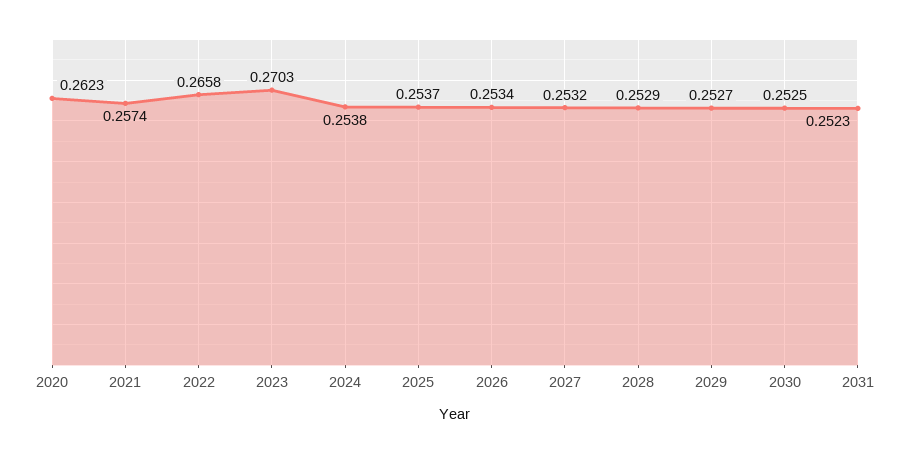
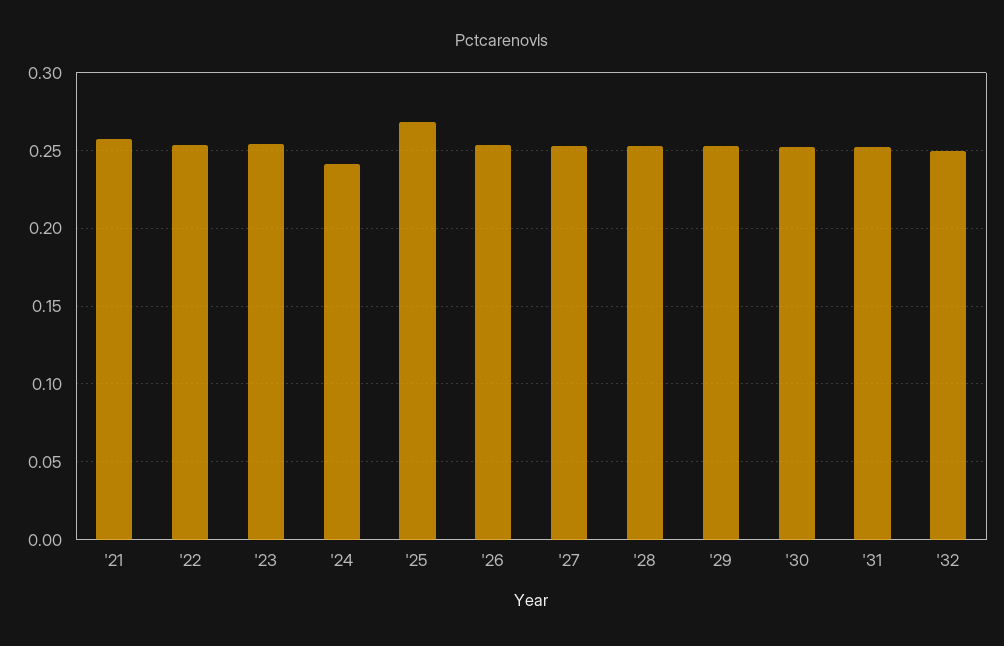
2020: 0.2623 -> none
2022: 0.2658 -> 0.255
2023: 0.2703 -> 0.255
2024: 0.2538 -> 0.24
2025: 0.2537 -> 0.27
'32: none -> 0.25

